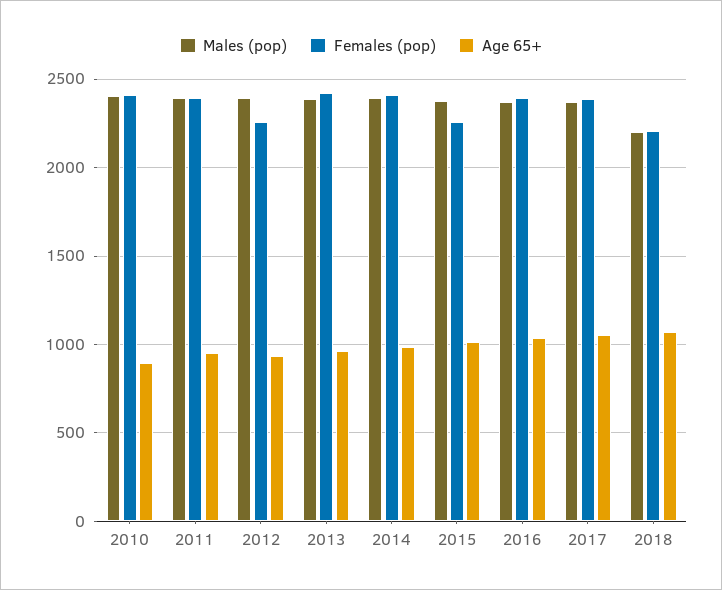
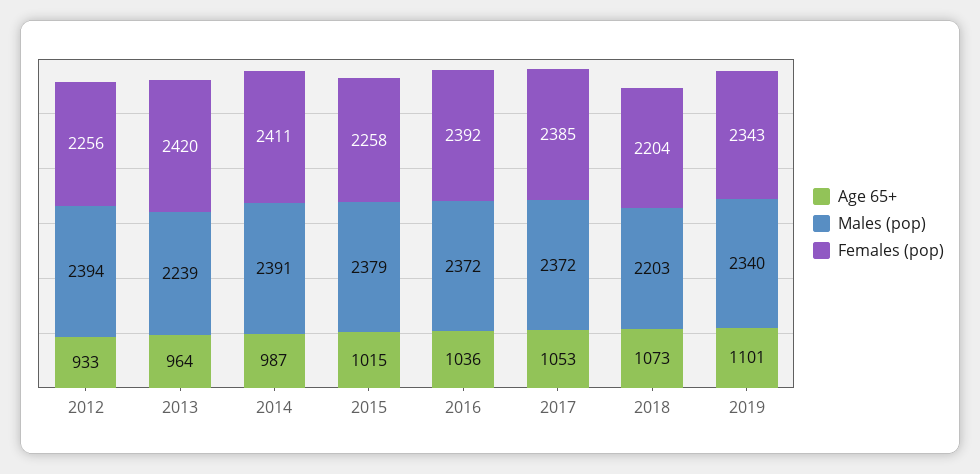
Males (pop), 2010: 2400 -> none
Females (pop), 2010: 2400 -> none
Age 65+, 2010: 900 -> none
Males (pop), 2011: 2400 -> none
Females (pop), 2011: 2400 -> none
Age 65+, 2011: 950 -> none
Males (pop), 2013: 2400 -> 2239
Age 65+, 2019: none -> 1101
Males (pop), 2019: none -> 2340
Females (pop), 2019: none -> 2343

